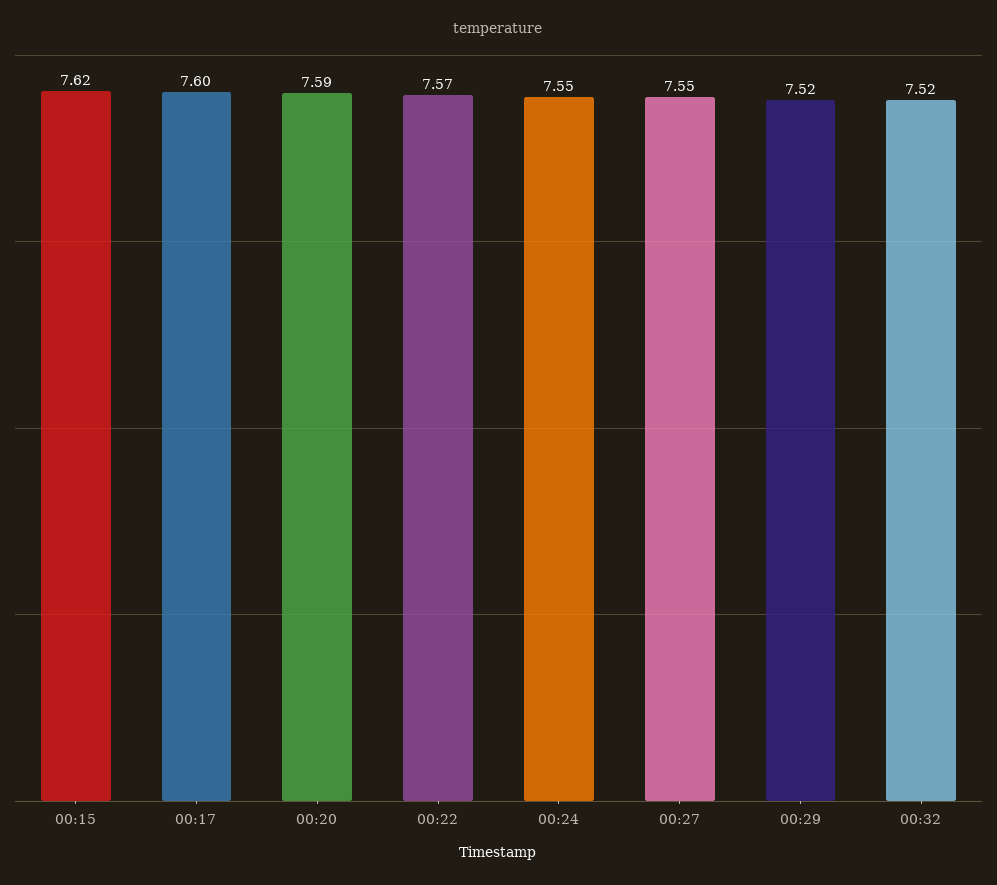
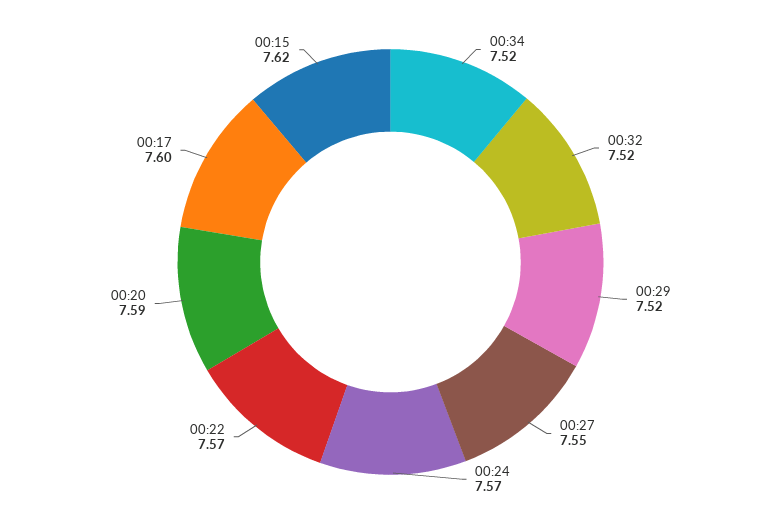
00:24: 7.55 -> 7.57
00:34: none -> 7.52

